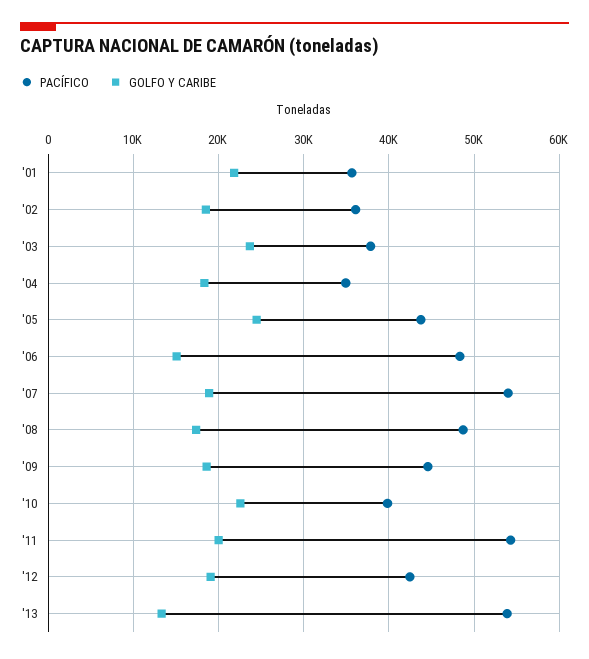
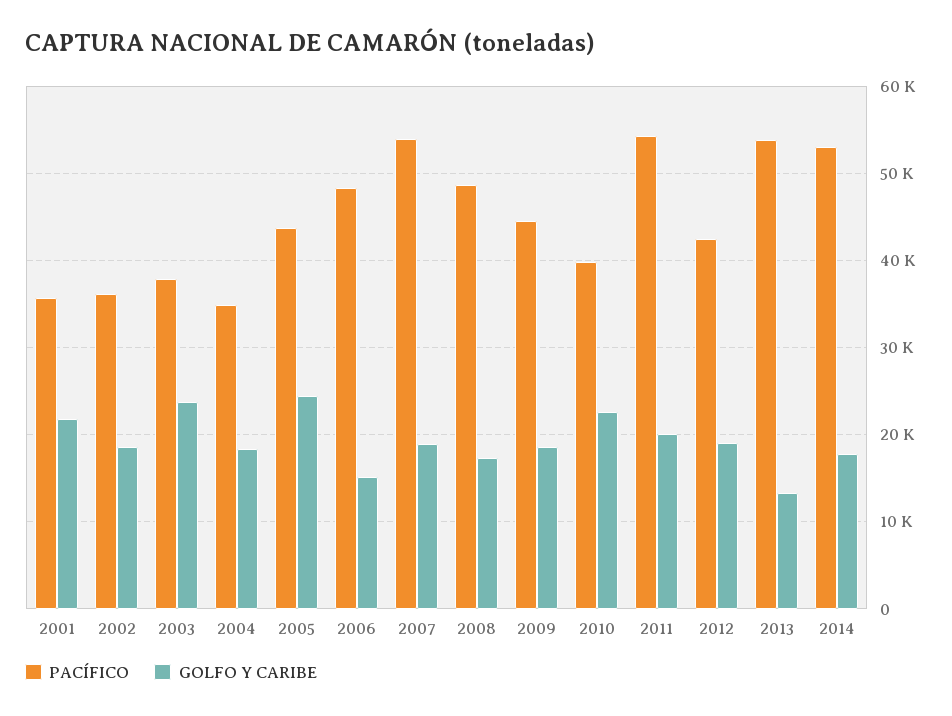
PACÍFICO, 2014: none -> 53000
GOLFO Y CARIBE, 2014: none -> 18000

